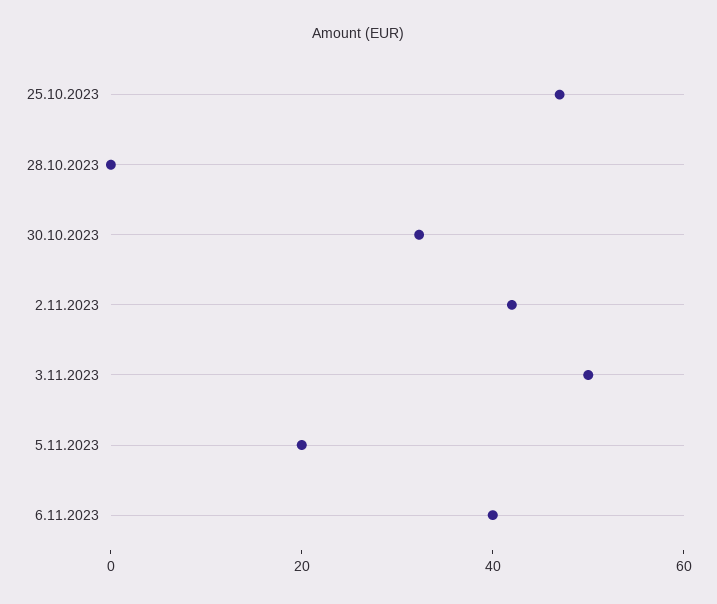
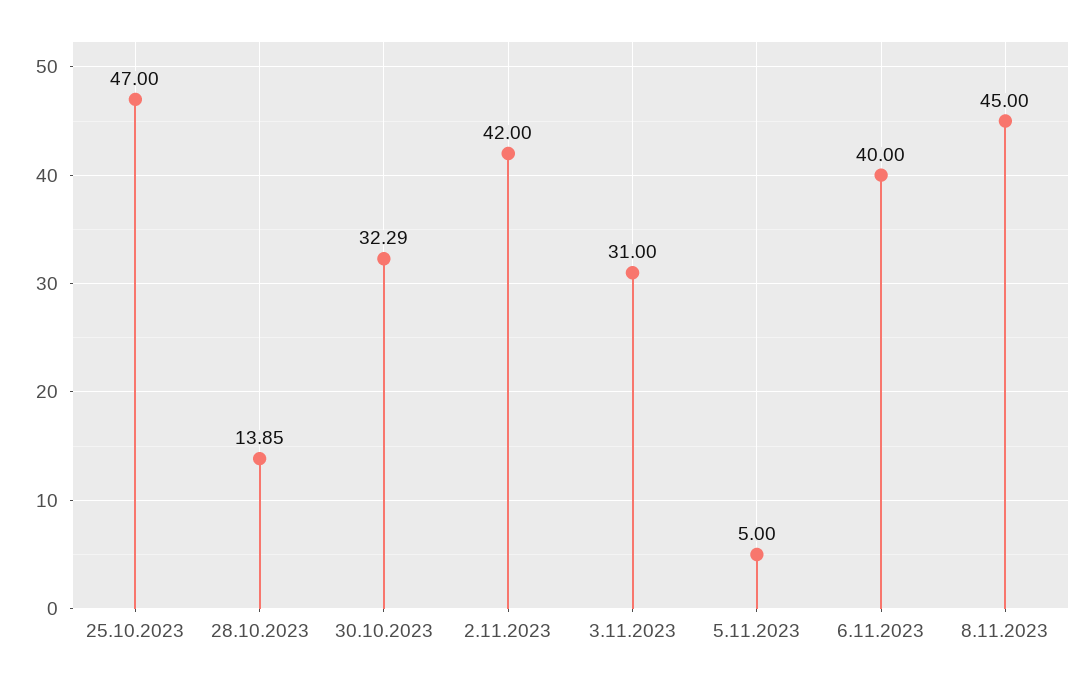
28.10.2023: 0 -> 13.85
3.11.2023: 50 -> 31
5.11.2023: 20 -> 5
8.11.2023: none -> 45

